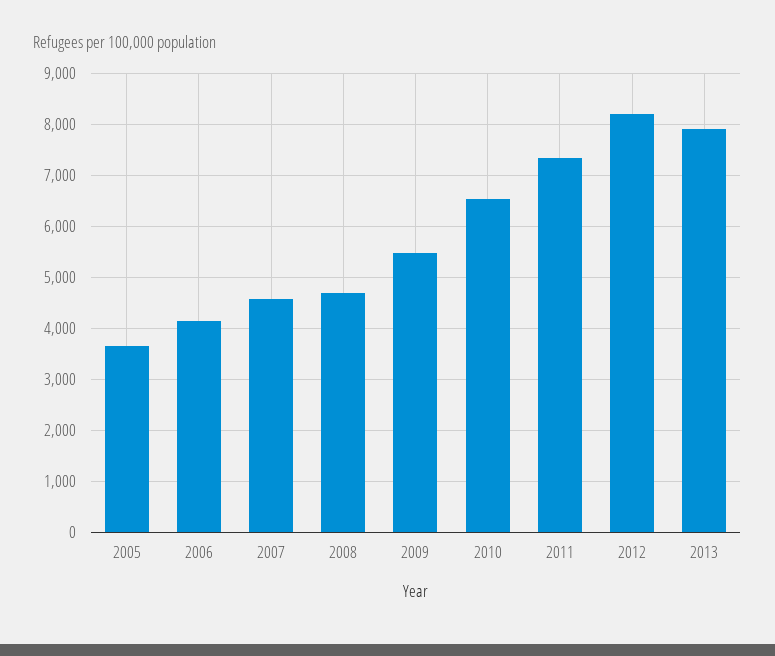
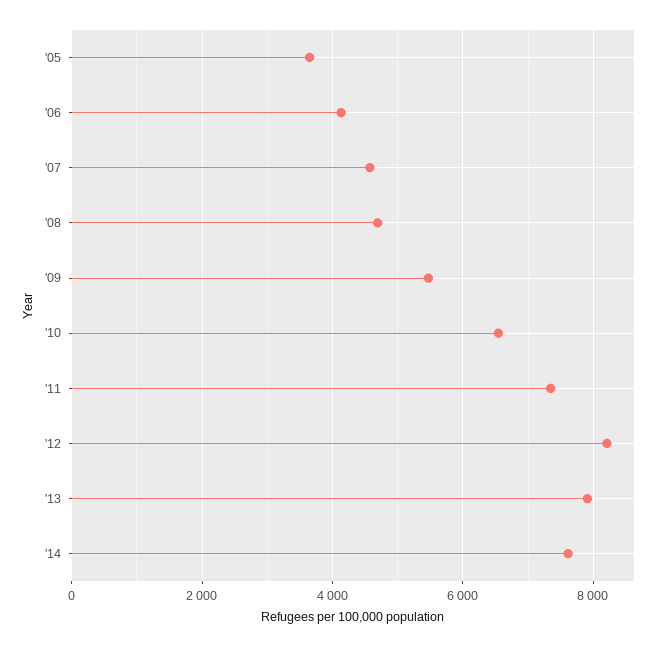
'14: none -> 7600

